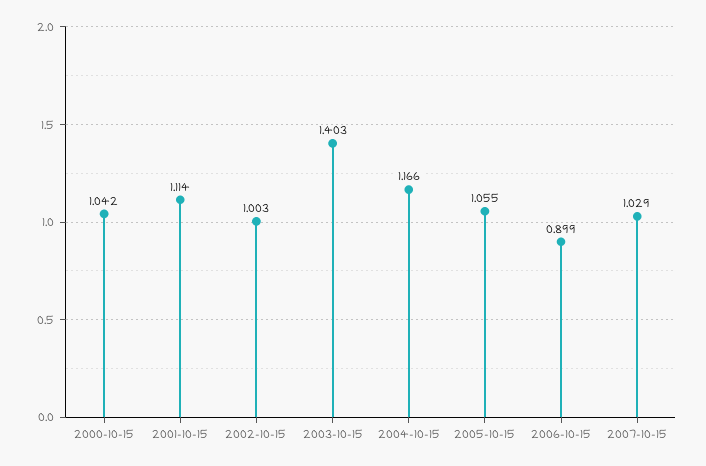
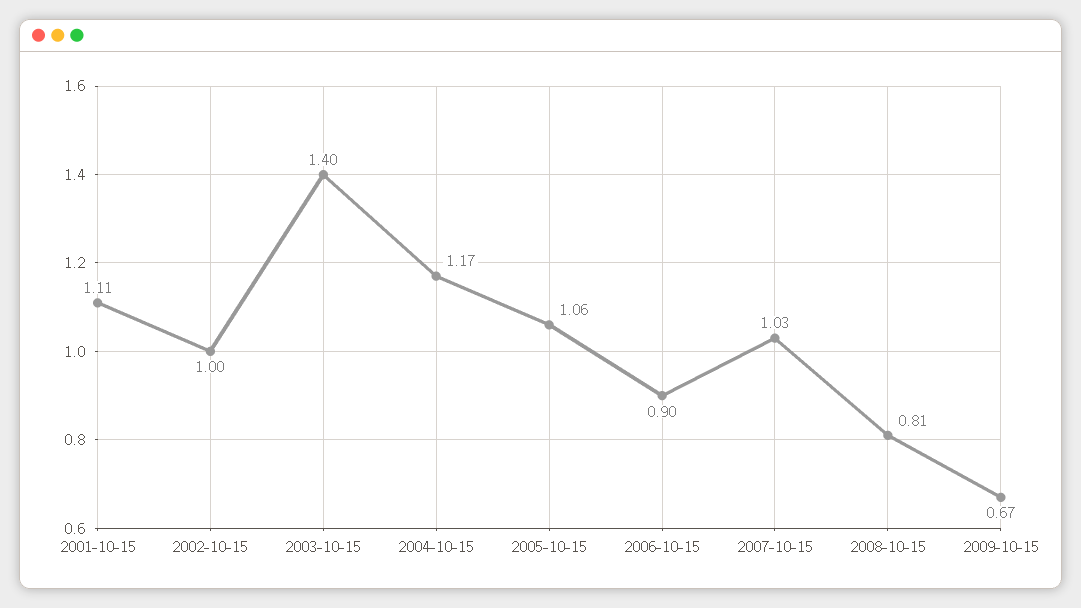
2000-10-15: 1.042 -> none
2008-10-15: none -> 0.81
2009-10-15: none -> 0.67

